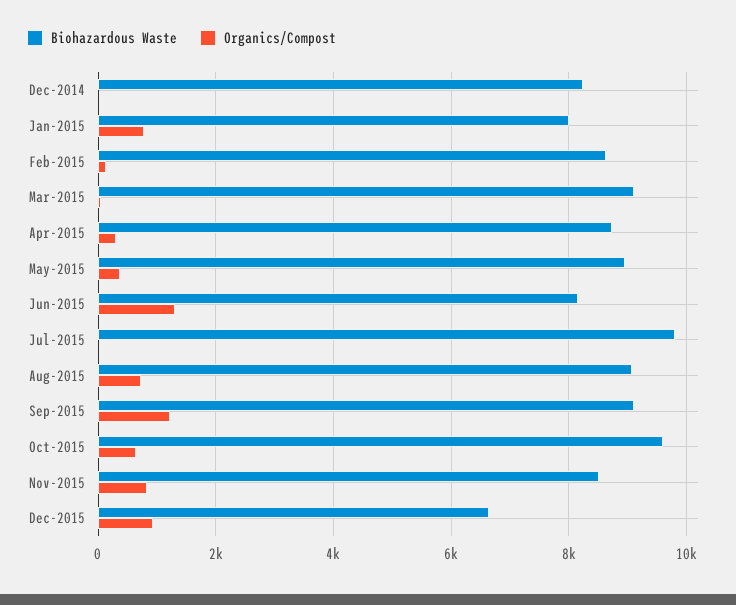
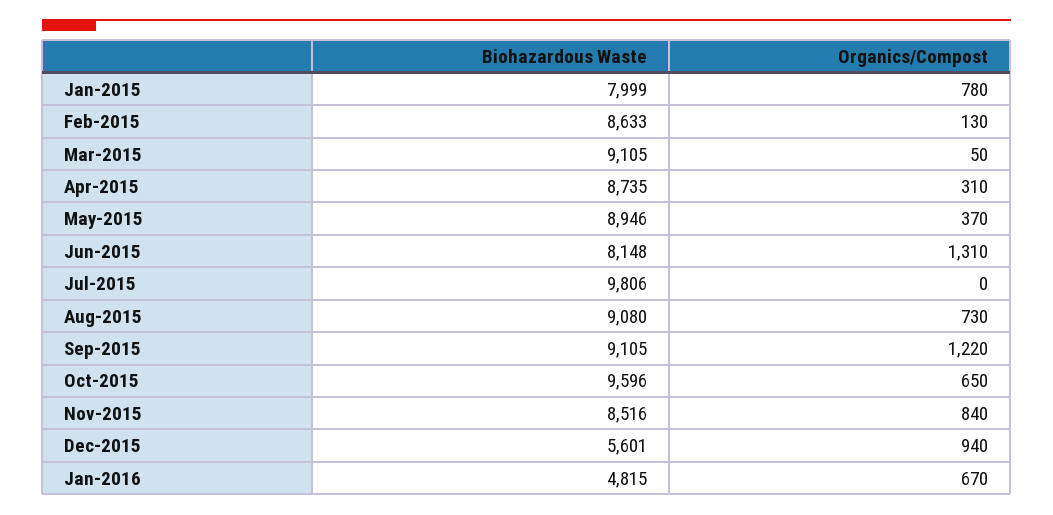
Biohazardous Waste, Dec-2014: 8200 -> none
Organics/Compost, Dec-2014: 0 -> none
Biohazardous Waste, Dec-2015: 6600 -> 5601
Biohazardous Waste, Jan-2016: none -> 4815
Organics/Compost, Jan-2016: none -> 670

